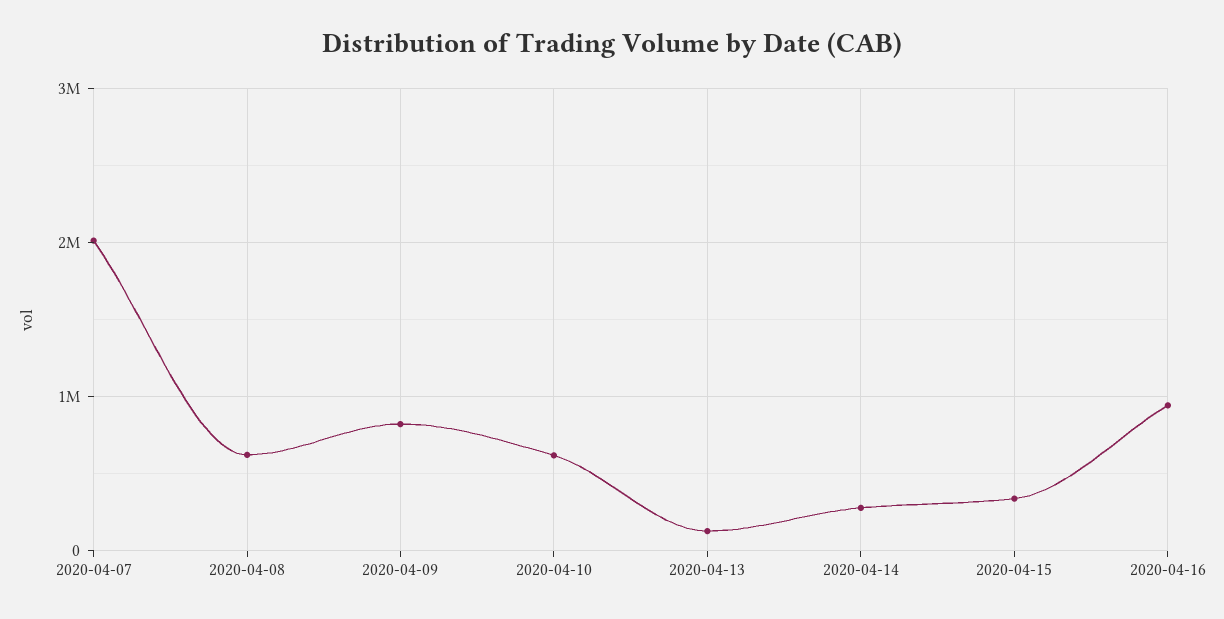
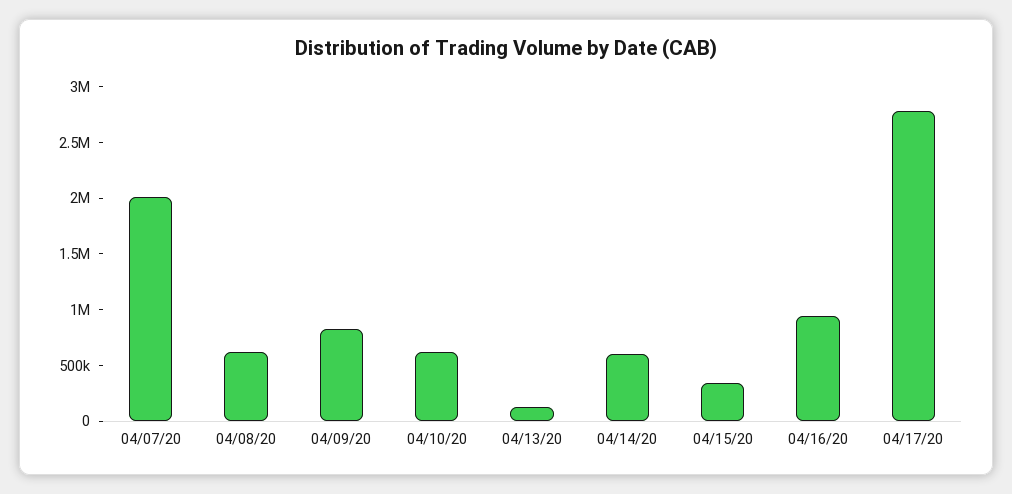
2020-04-14: 300000 -> 600000
04/17/20: none -> 2800000

